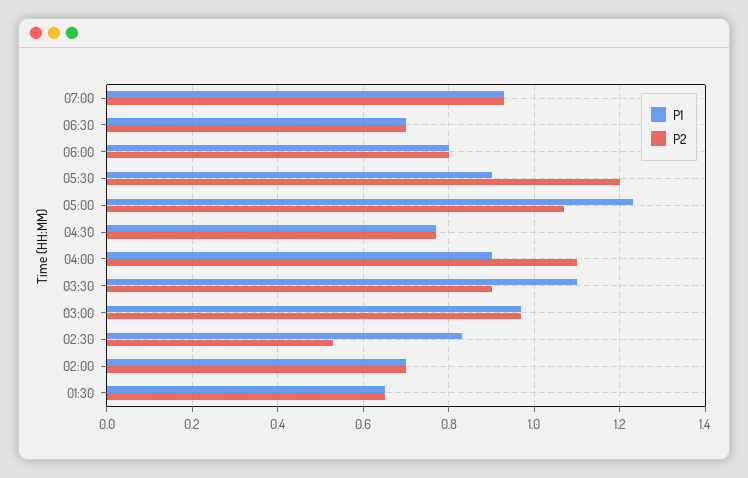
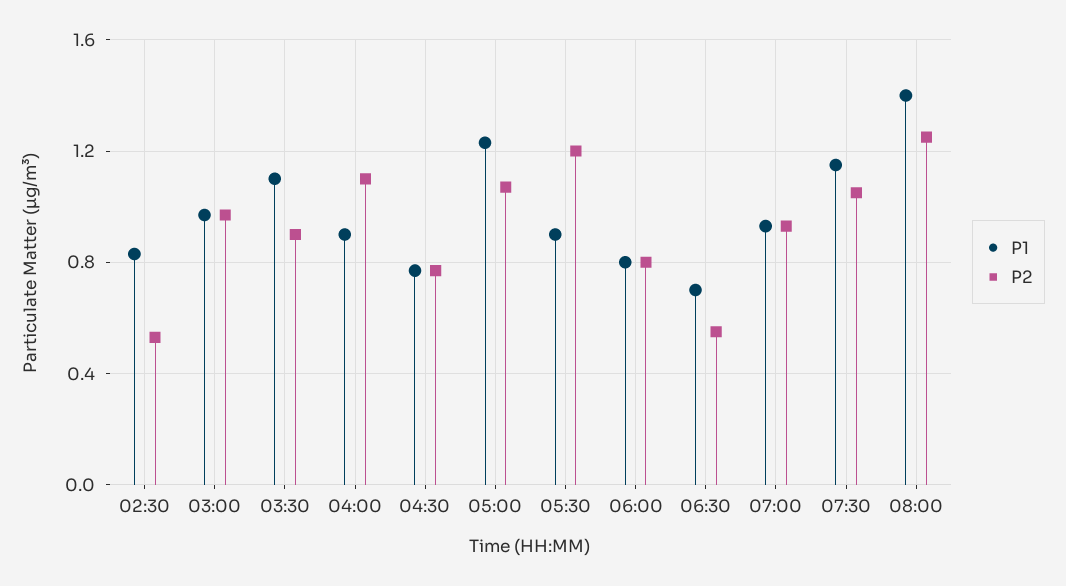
P2, 06:30: 0.7 -> 0.55
P1, 02:00: 0.7 -> none
P2, 02:00: 0.7 -> none
P1, 01:30: 0.65 -> none
P2, 01:30: 0.65 -> none
P1, 07:30: none -> 1.15
P2, 07:30: none -> 1.05
P1, 08:00: none -> 1.4
P2, 08:00: none -> 1.25

